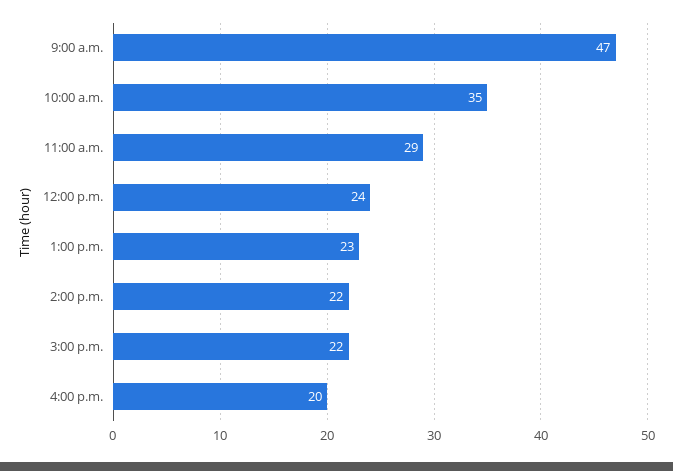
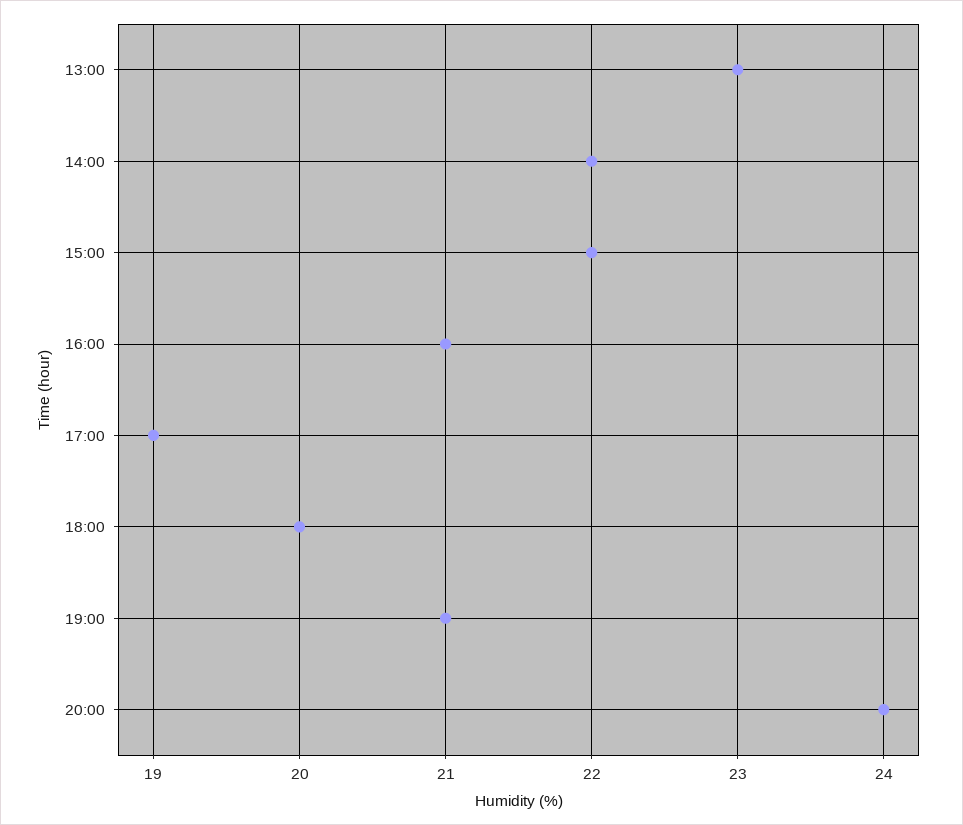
9:00 a.m.: 47 -> none
10:00 a.m.: 35 -> none
11:00 a.m.: 29 -> none
12:00 p.m.: 24 -> none
4:00 p.m.: 20 -> 21
17:00: none -> 19
18:00: none -> 20
19:00: none -> 21
20:00: none -> 24

